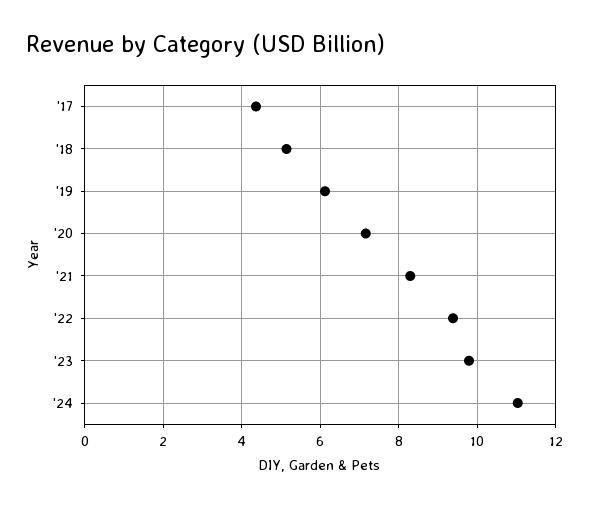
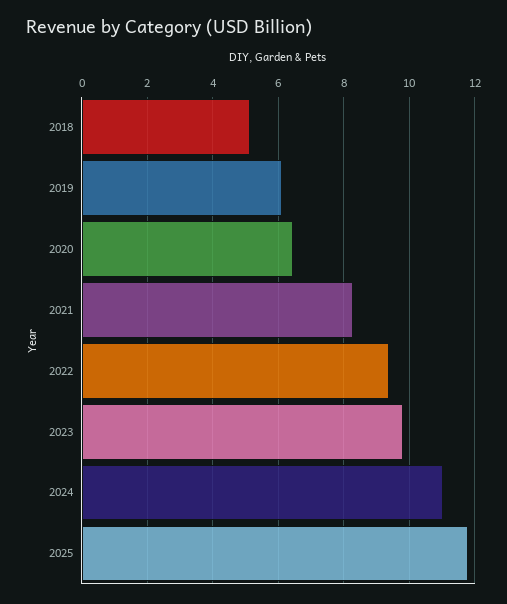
'17: 4.4 -> none
'20: 7.2 -> 6.4
2025: none -> 11.8

